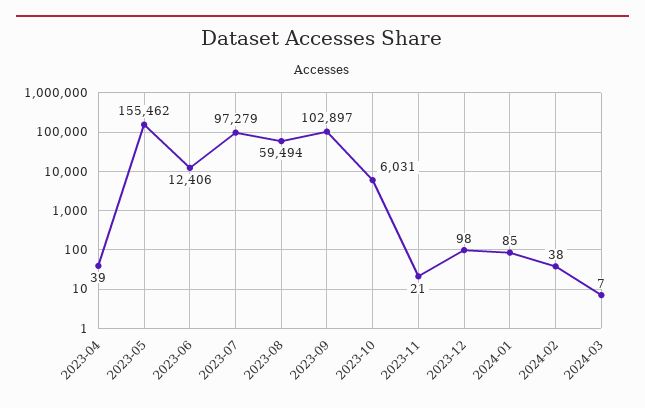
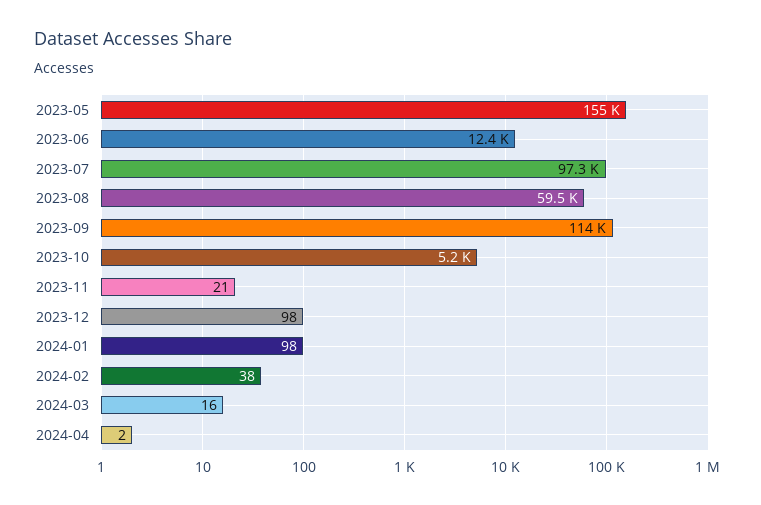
2023-04: 39 -> none
2023-09: 102897 -> 114000
2023-10: 6031 -> 5200
2024-01: 85 -> 98
2024-03: 7 -> 16
2024-04: none -> 2

